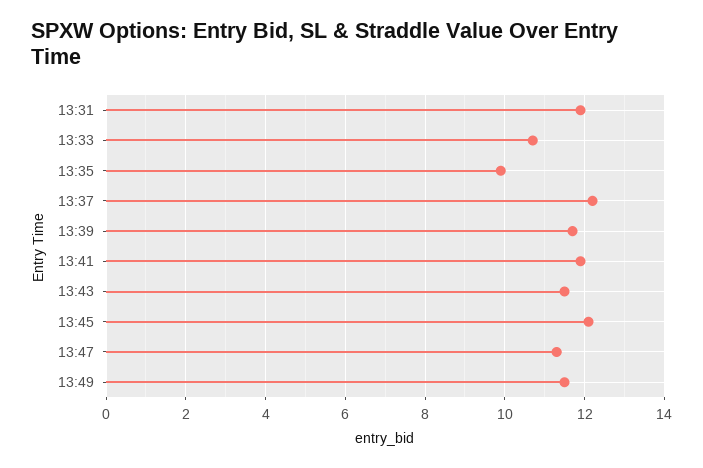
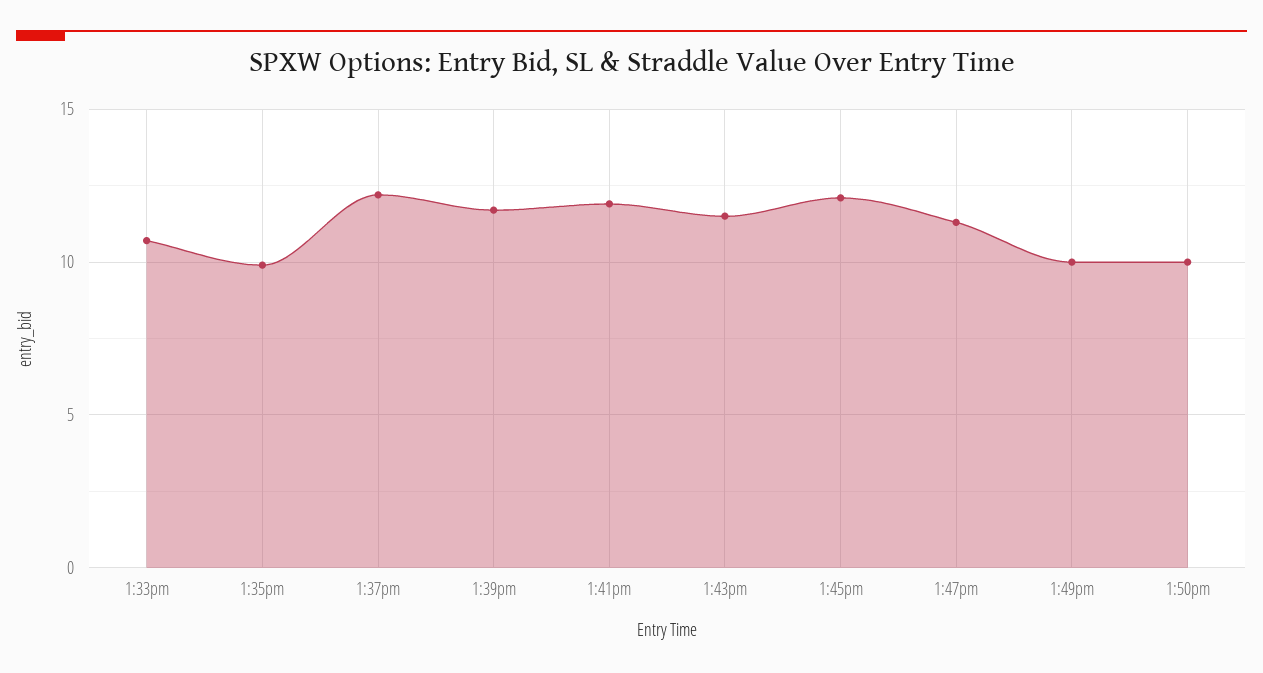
13:31: 12 -> none
13:49: 11.5 -> 10
1:50pm: none -> 10

